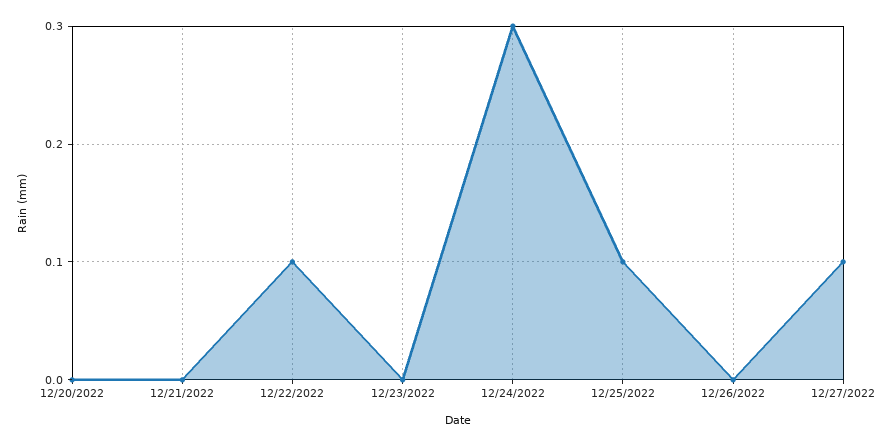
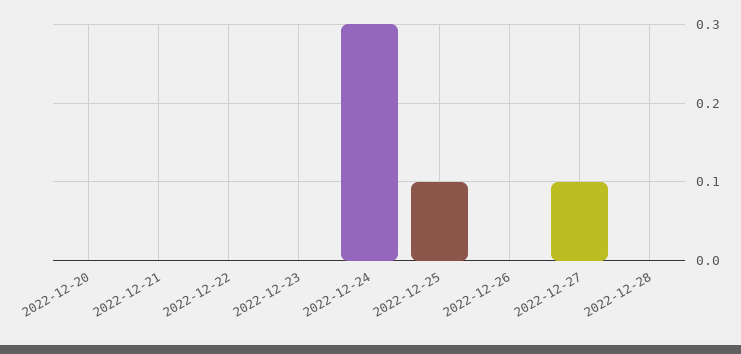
12/22/2022: 0.1 -> 0
2022-12-28: none -> 0

